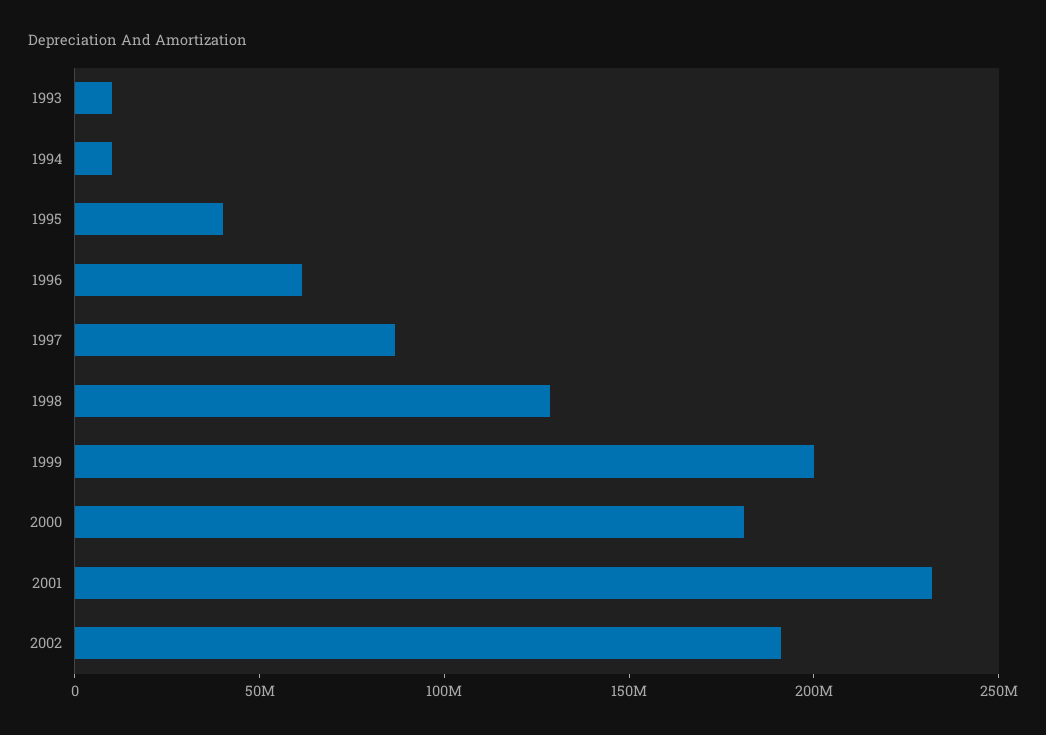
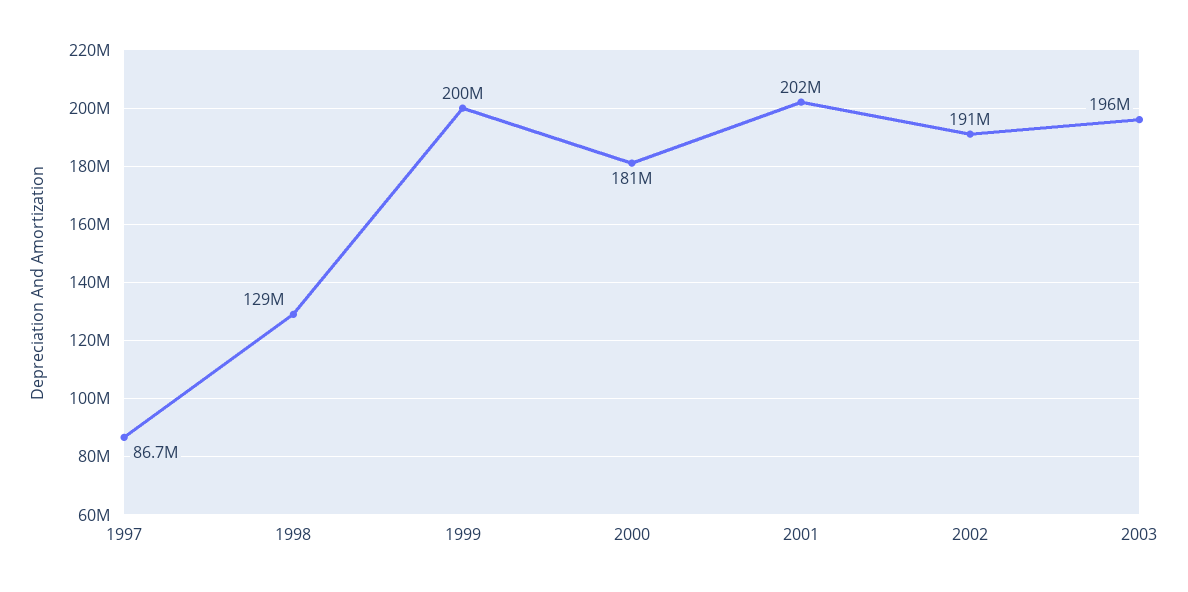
1993: 10000000 -> none
1994: 10000000 -> none
1995: 40000000 -> none
1996: 60000000 -> none
2001: 230000000 -> 202000000
2003: none -> 196000000

